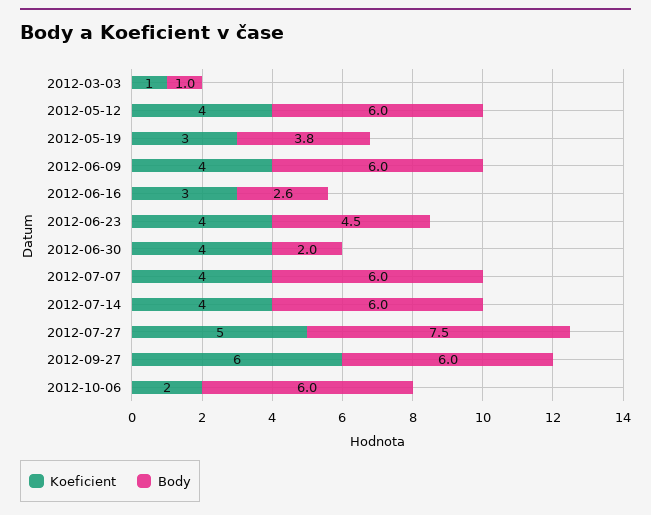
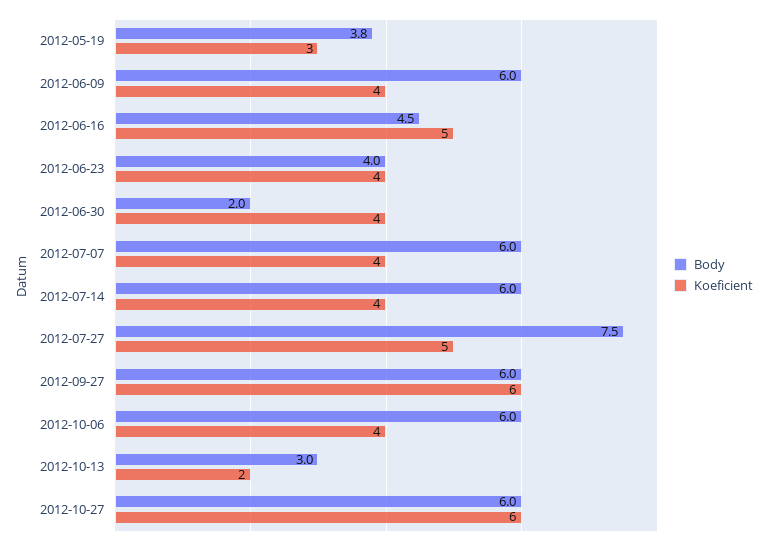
Koeficient, 2012-03-03: 1 -> none
Body, 2012-03-03: 1 -> none
Koeficient, 2012-05-12: 4 -> none
Body, 2012-05-12: 6 -> none
Koeficient, 2012-06-16: 3 -> 5
Body, 2012-06-16: 2.6 -> 4.5
Body, 2012-06-23: 4.5 -> 4
Koeficient, 2012-10-06: 2 -> 4
Body, 2012-10-13: none -> 3
Koeficient, 2012-10-13: none -> 2
Body, 2012-10-27: none -> 6
Koeficient, 2012-10-27: none -> 6

